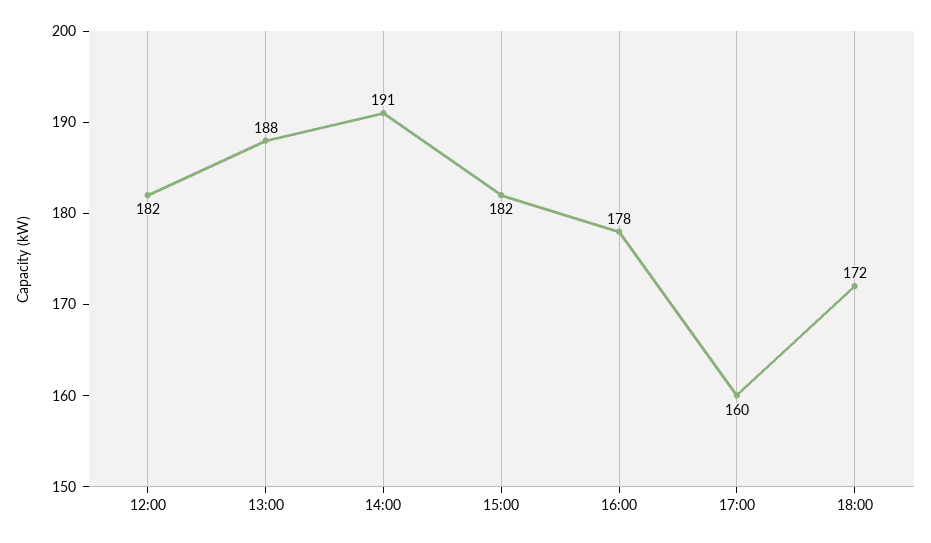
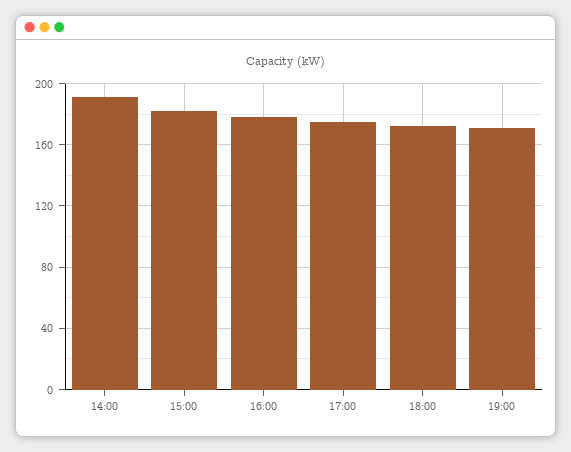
12:00: 182 -> none
13:00: 188 -> none
17:00: 160 -> 175
19:00: none -> 170

